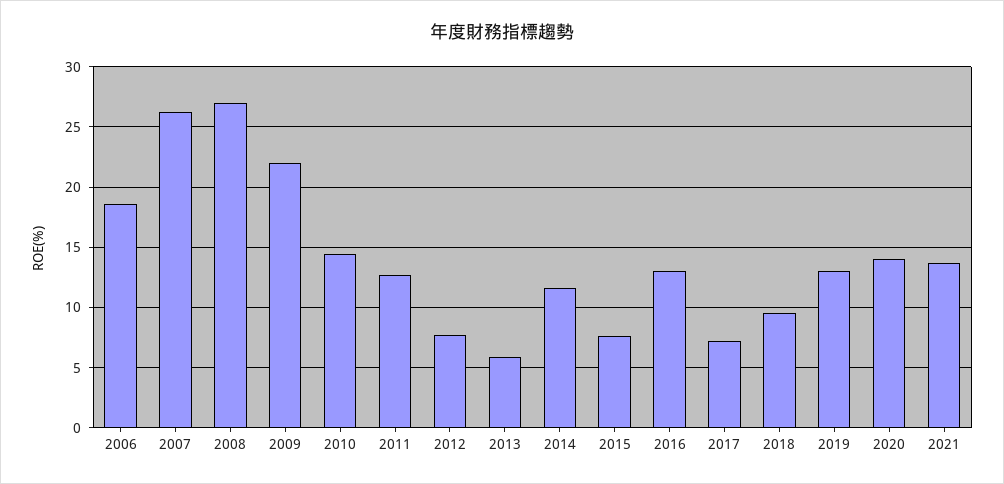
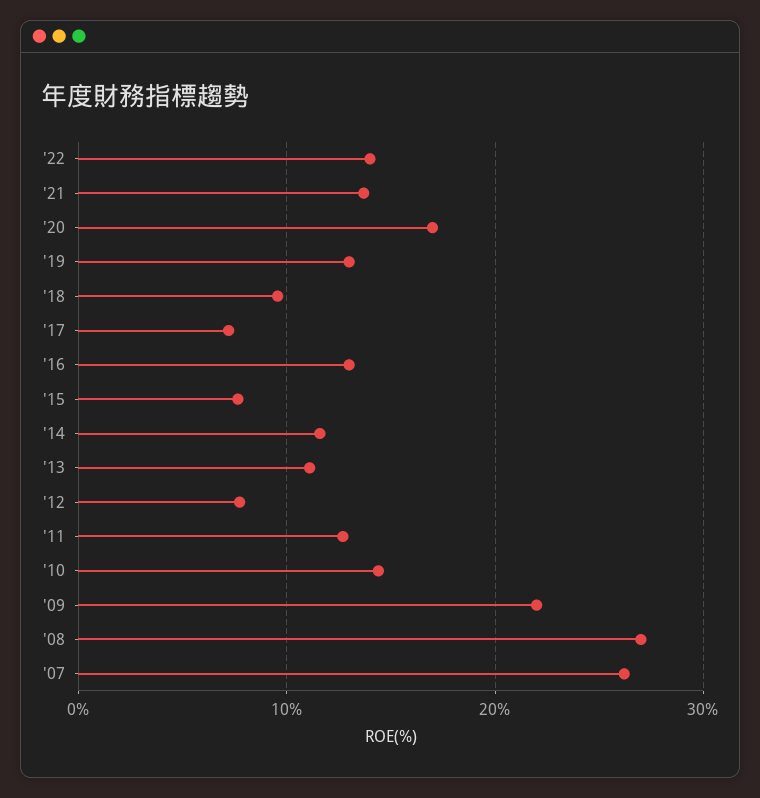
2006: 18.5 -> none
2013: 6 -> 11
2020: 14 -> 17
'22: none -> 14

